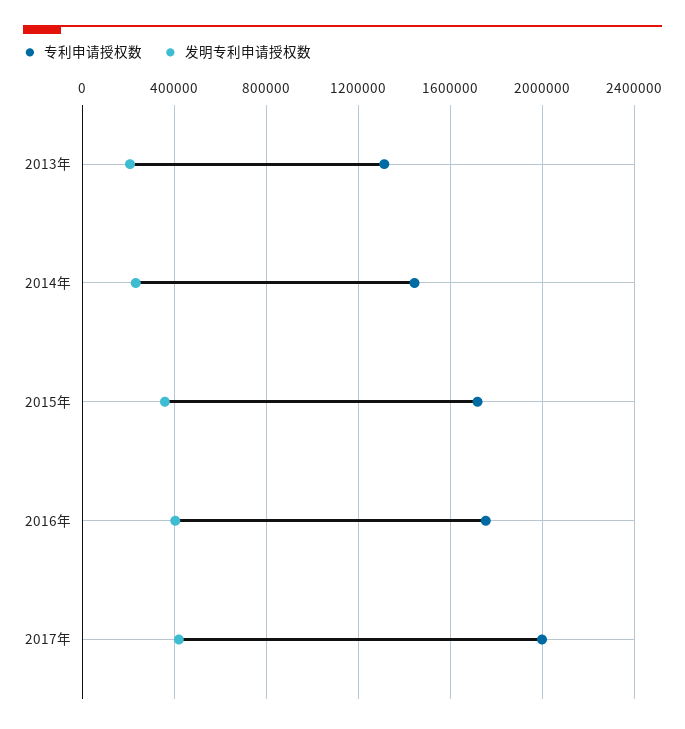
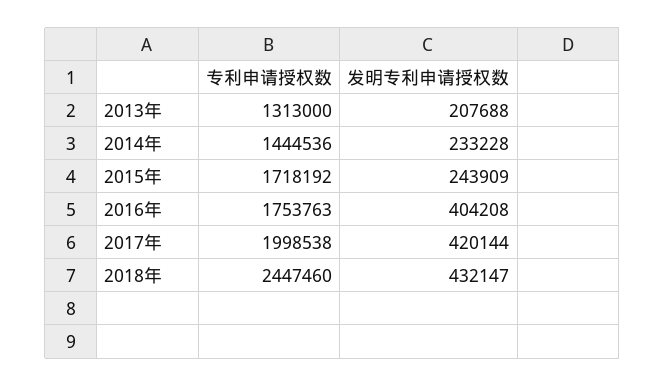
发明专利申请授权数, 2015年: 350000 -> 243909
专利申请授权数, 2018年: none -> 2447460
发明专利申请授权数, 2018年: none -> 432147

